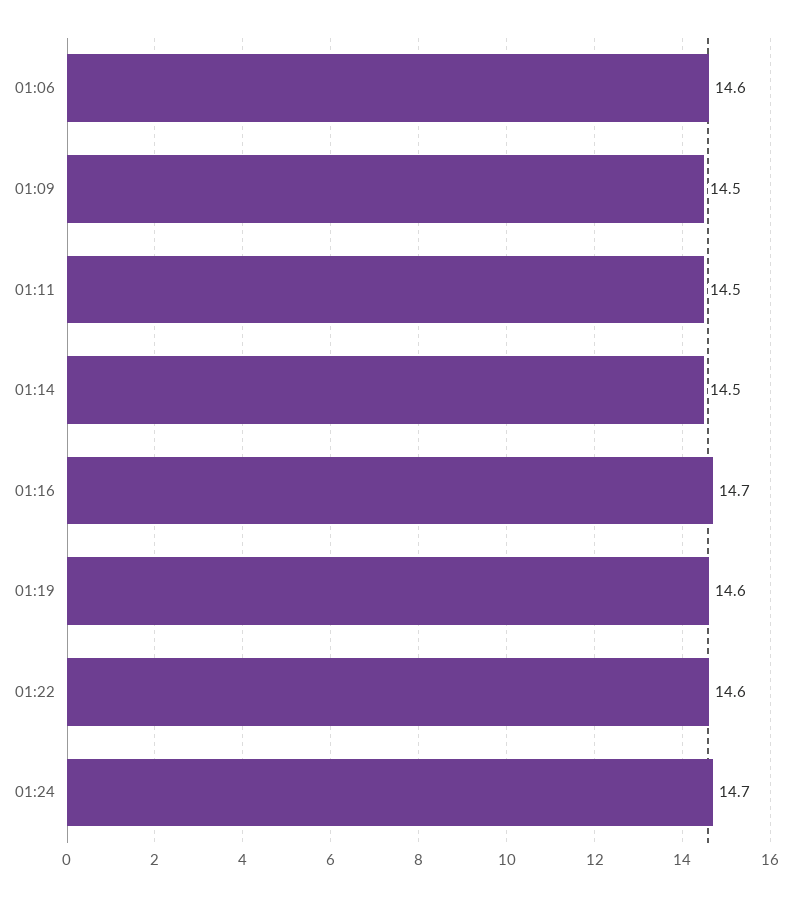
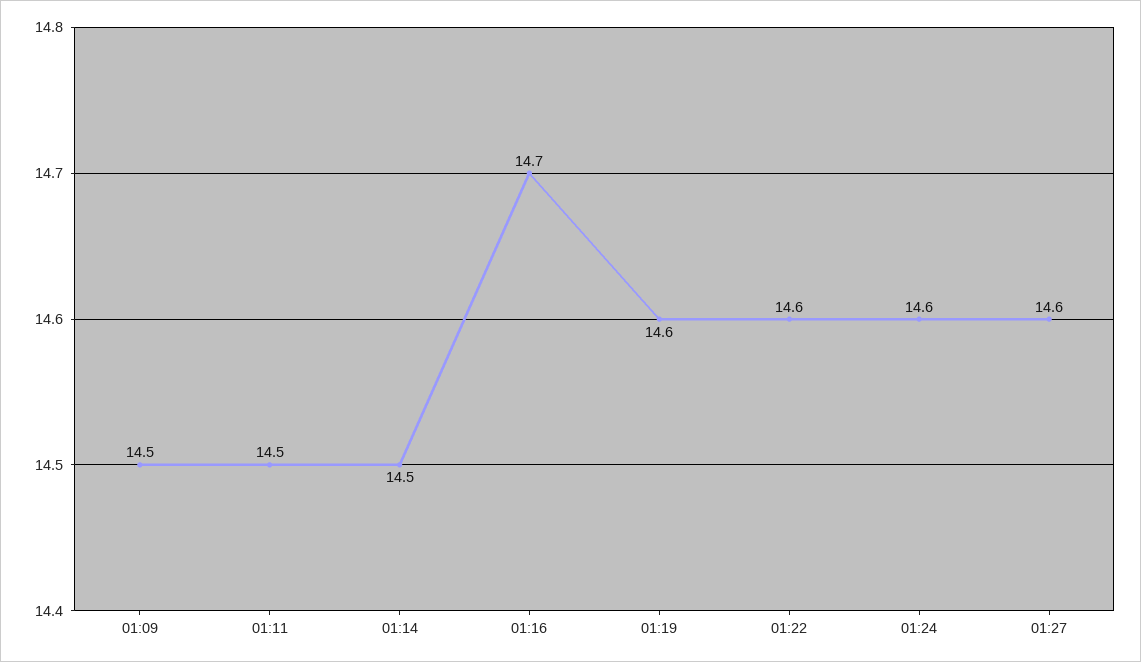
01:06: 14.6 -> none
01:24: 14.7 -> 14.6
01:27: none -> 14.6

